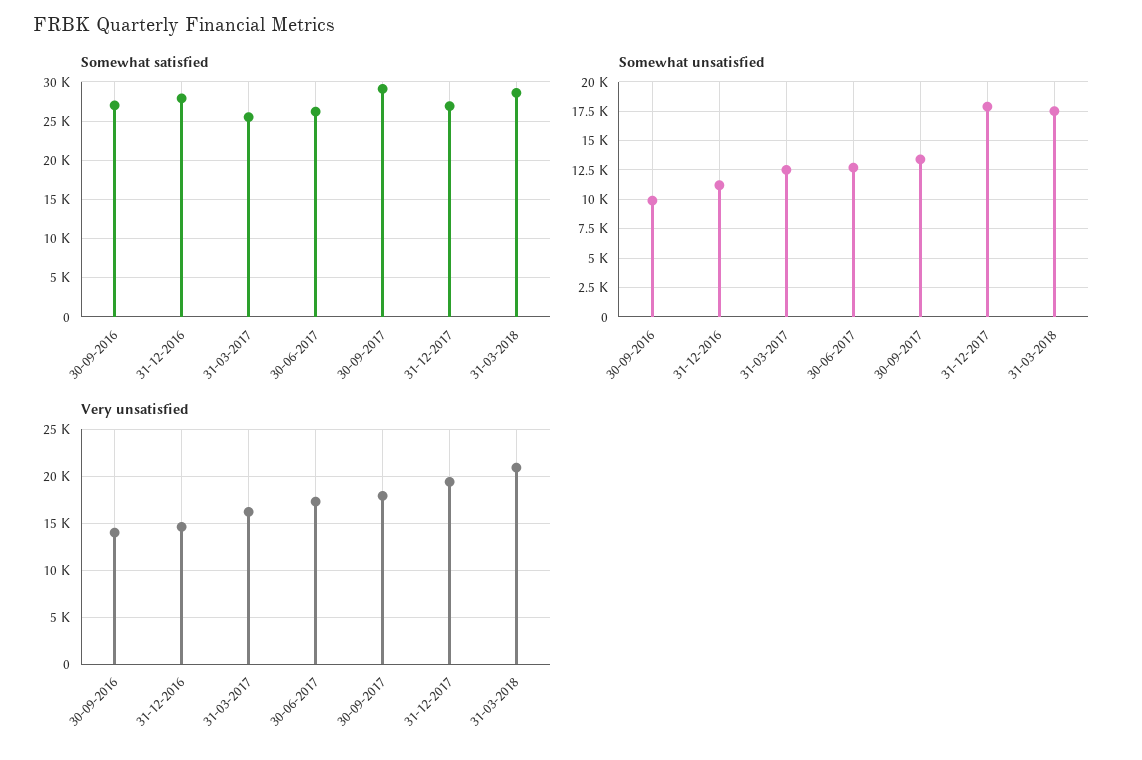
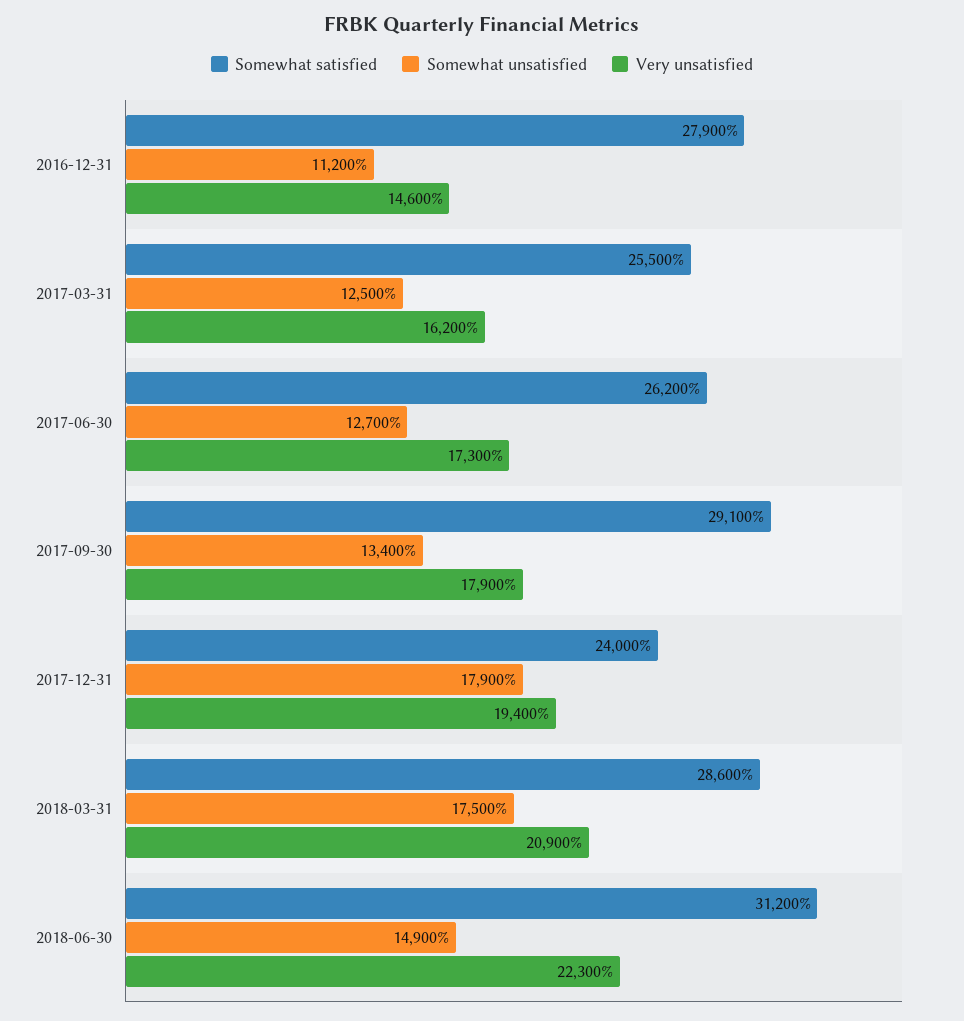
Somewhat satisfied, 30-09-2016: 27000 -> none
Somewhat satisfied, 31-12-2017: 27000 -> 24000
Somewhat unsatisfied, 30-09-2016: 10000 -> none
Very unsatisfied, 30-09-2016: 14000 -> none
Somewhat satisfied, 2018-06-30: none -> 31200
Somewhat unsatisfied, 2018-06-30: none -> 14900
Very unsatisfied, 2018-06-30: none -> 22300

